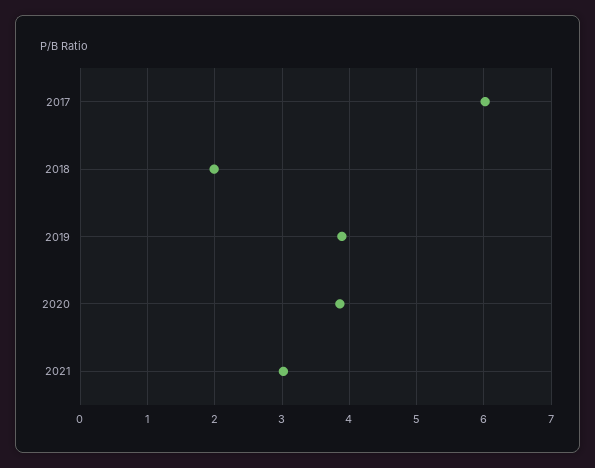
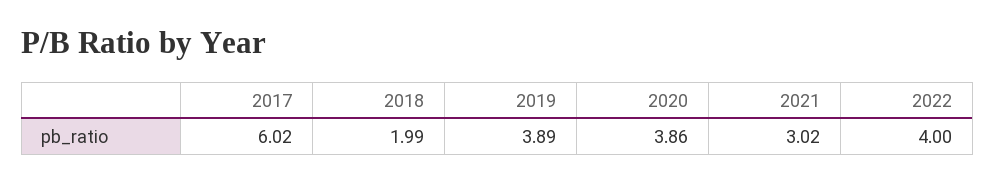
2022: none -> 4

